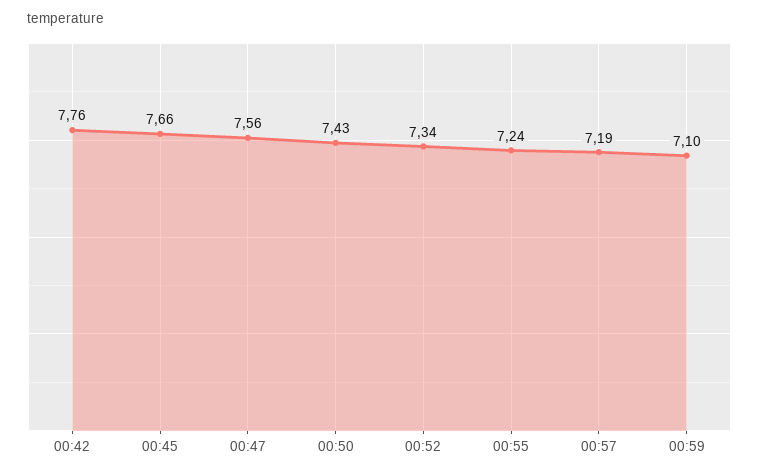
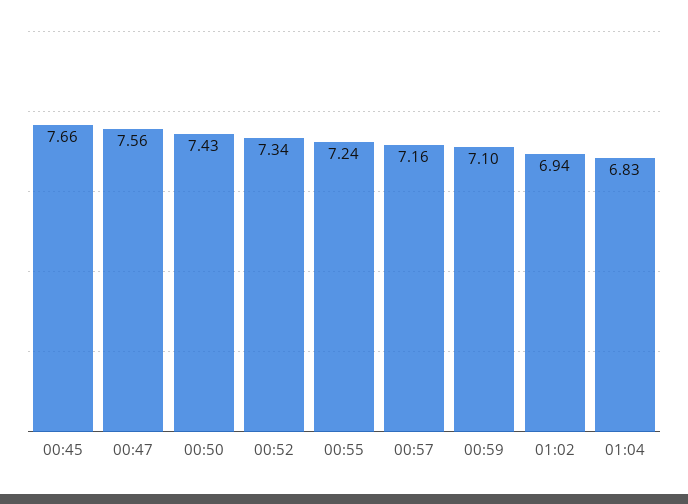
00:42: 7.76 -> none
00:57: 7.19 -> 7.16
01:02: none -> 6.94
01:04: none -> 6.83

